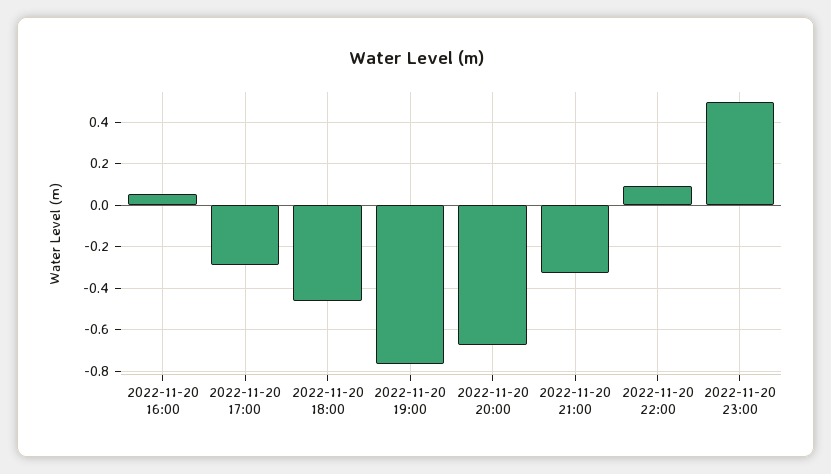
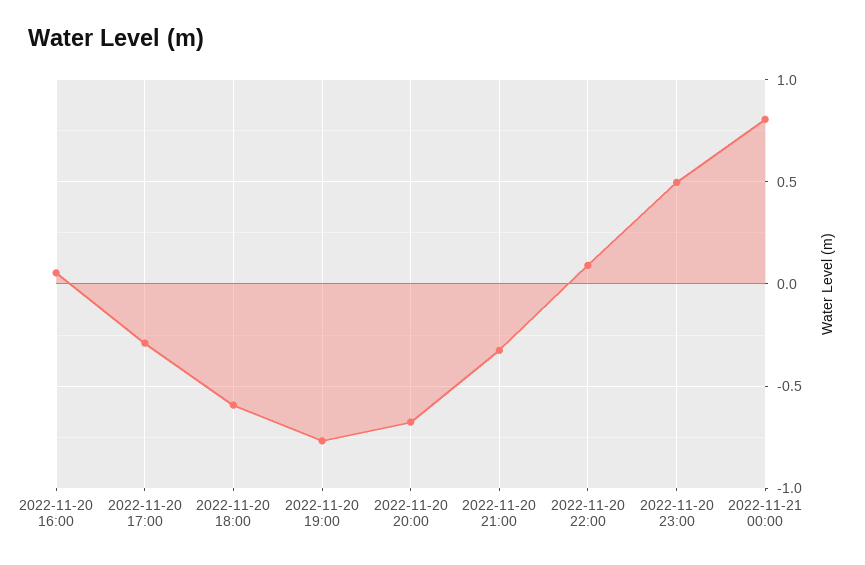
2022-11-20 18:00: -0.45 -> -0.6
2022-11-21 00:00: none -> 0.8

